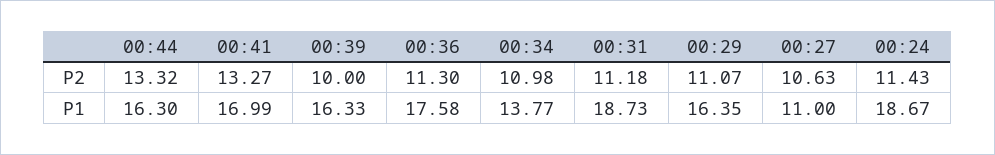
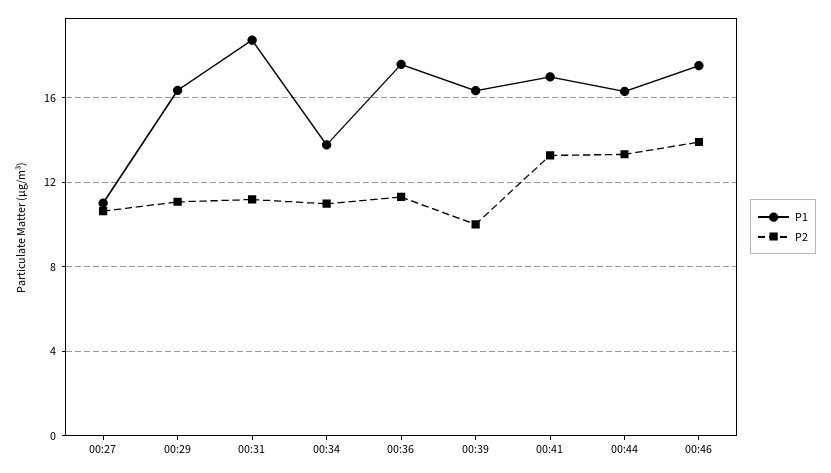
P2, 00:24: 11.43 -> none
P1, 00:24: 18.67 -> none
P1, 00:46: none -> 17.5
P2, 00:46: none -> 14

